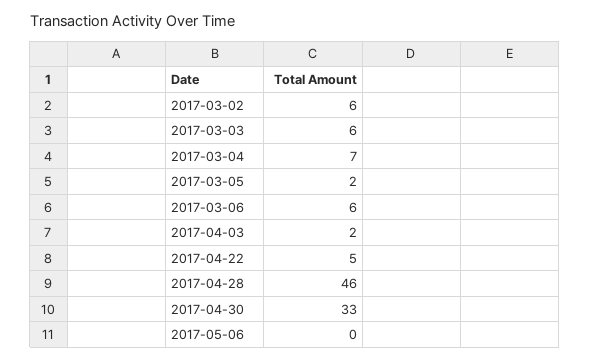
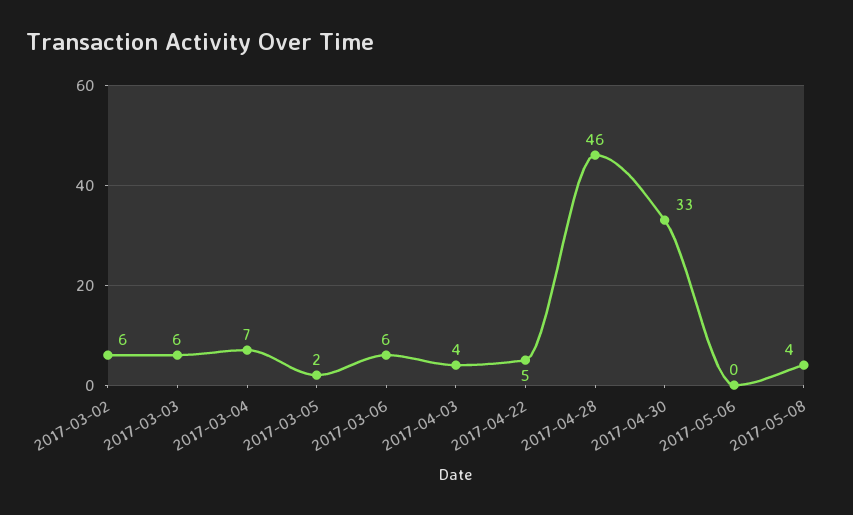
2017-04-03: 2 -> 4
2017-05-08: none -> 4

